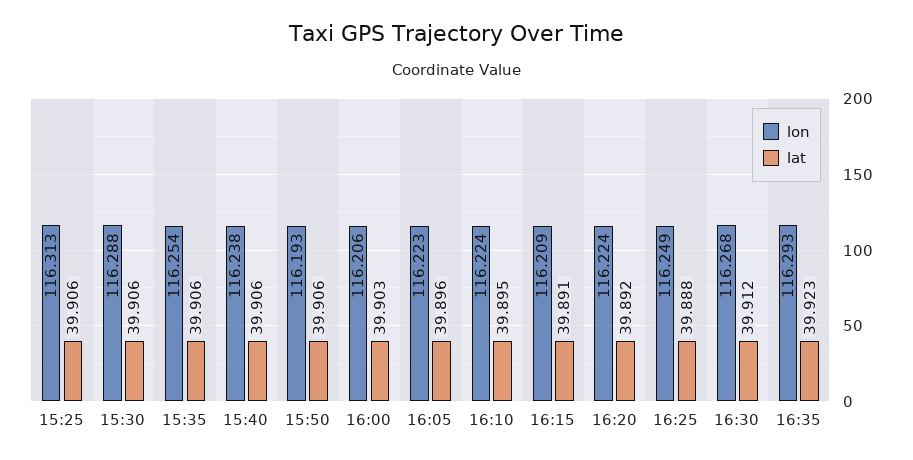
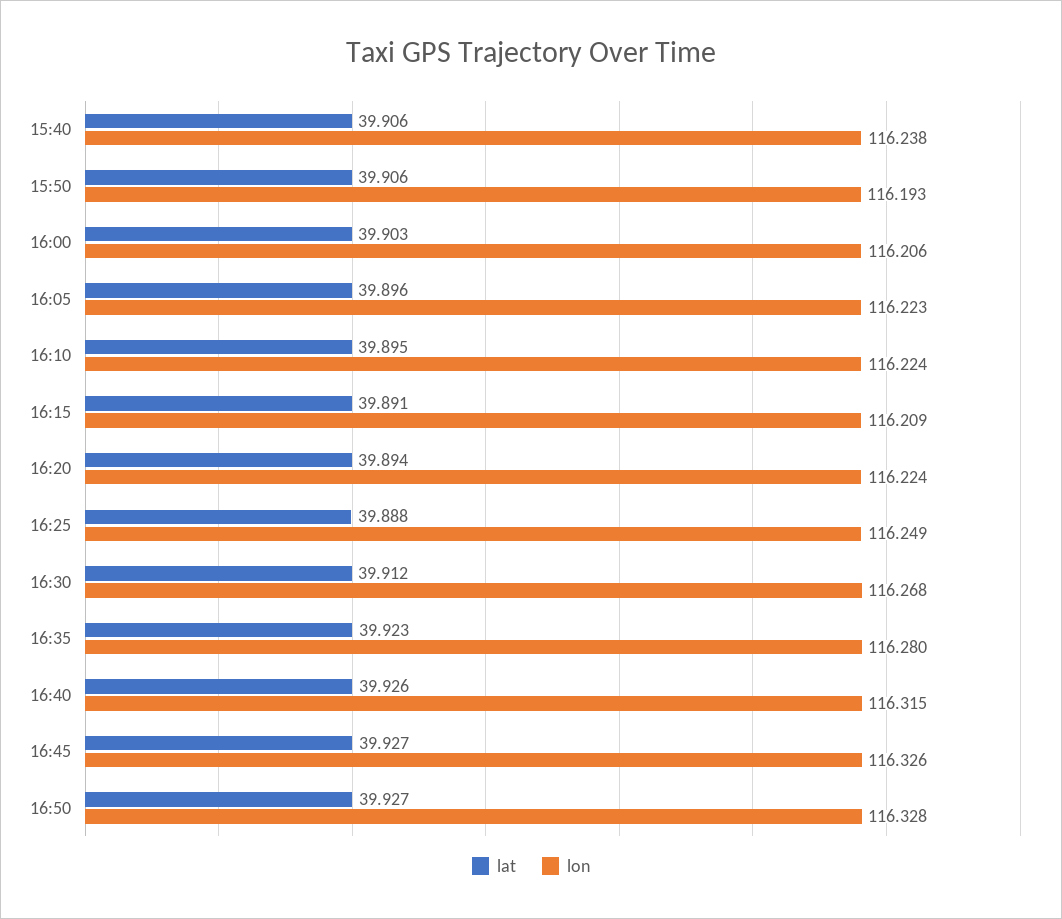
lon, 15:25: 116.313 -> none
lat, 15:25: 39.906 -> none
lon, 15:30: 116.288 -> none
lat, 15:30: 39.906 -> none
lon, 15:35: 116.254 -> none
lat, 15:35: 39.906 -> none
lat, 16:20: 39.892 -> 39.894
lon, 16:35: 116.293 -> 116.28
lat, 16:40: none -> 39.926
lon, 16:40: none -> 116.315
lat, 16:45: none -> 39.927
lon, 16:45: none -> 116.326
lat, 16:50: none -> 39.927
lon, 16:50: none -> 116.328

